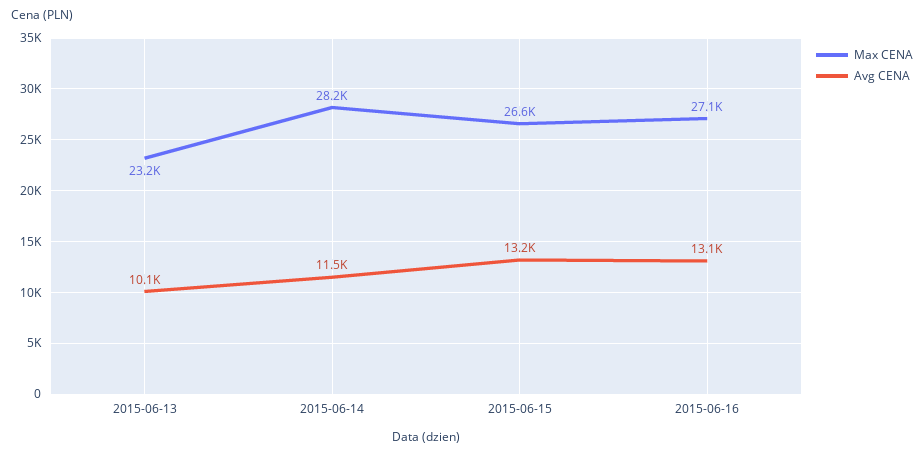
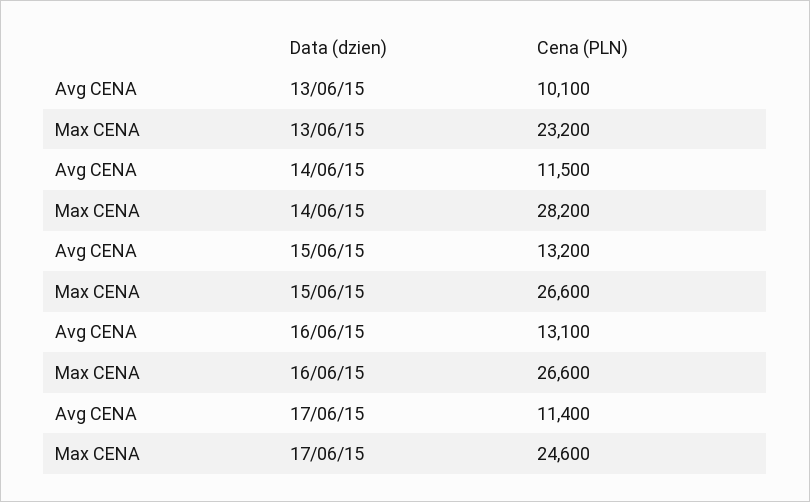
Max CENA, 2015-06-16: 27100 -> 26600
Avg CENA, 17/06/15: none -> 11400
Max CENA, 17/06/15: none -> 24600

